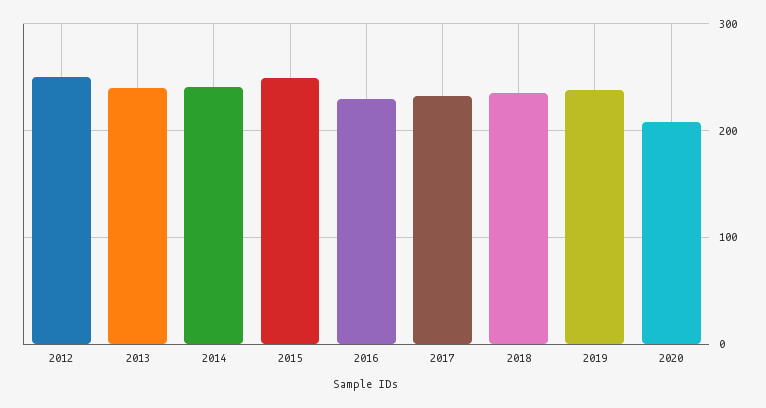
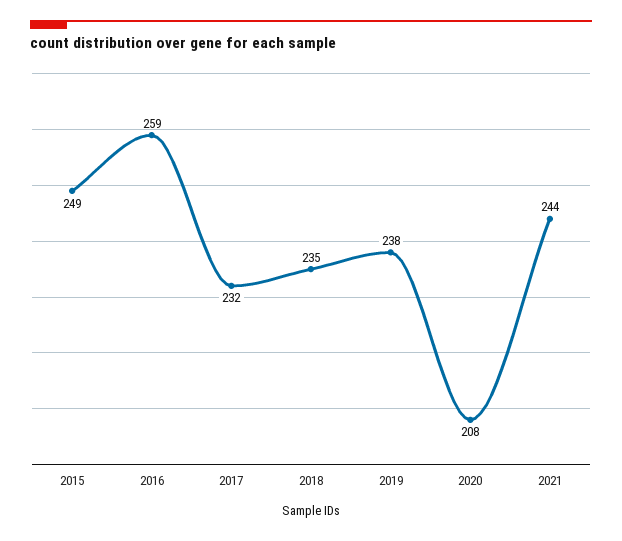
2012: 250 -> none
2013: 240 -> none
2014: 240 -> none
2016: 230 -> 259
2021: none -> 244

